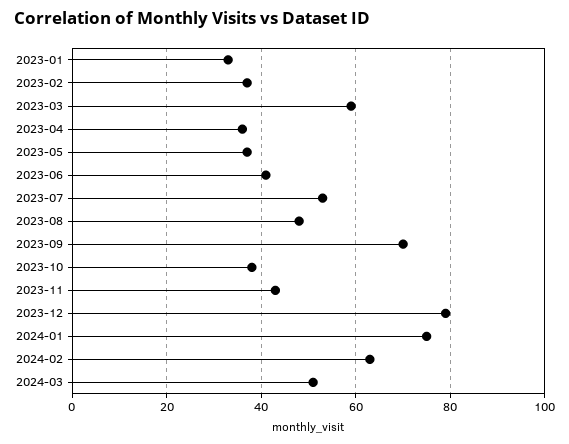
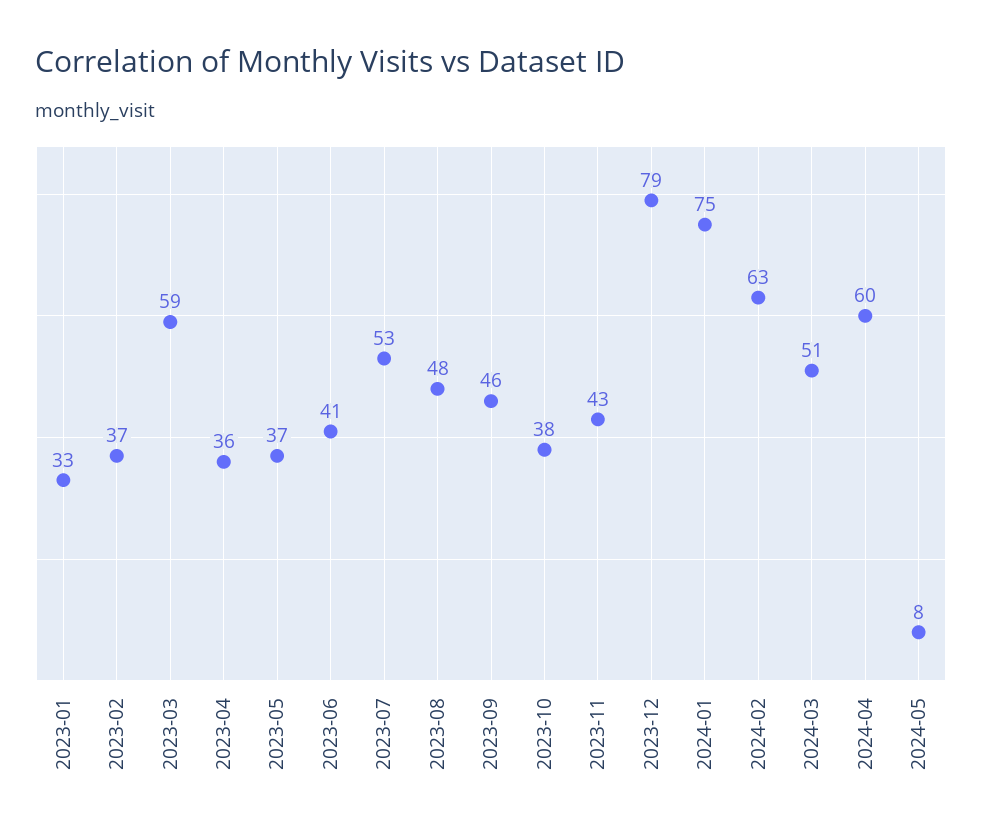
2023-09: 70 -> 46
2024-04: none -> 60
2024-05: none -> 8

